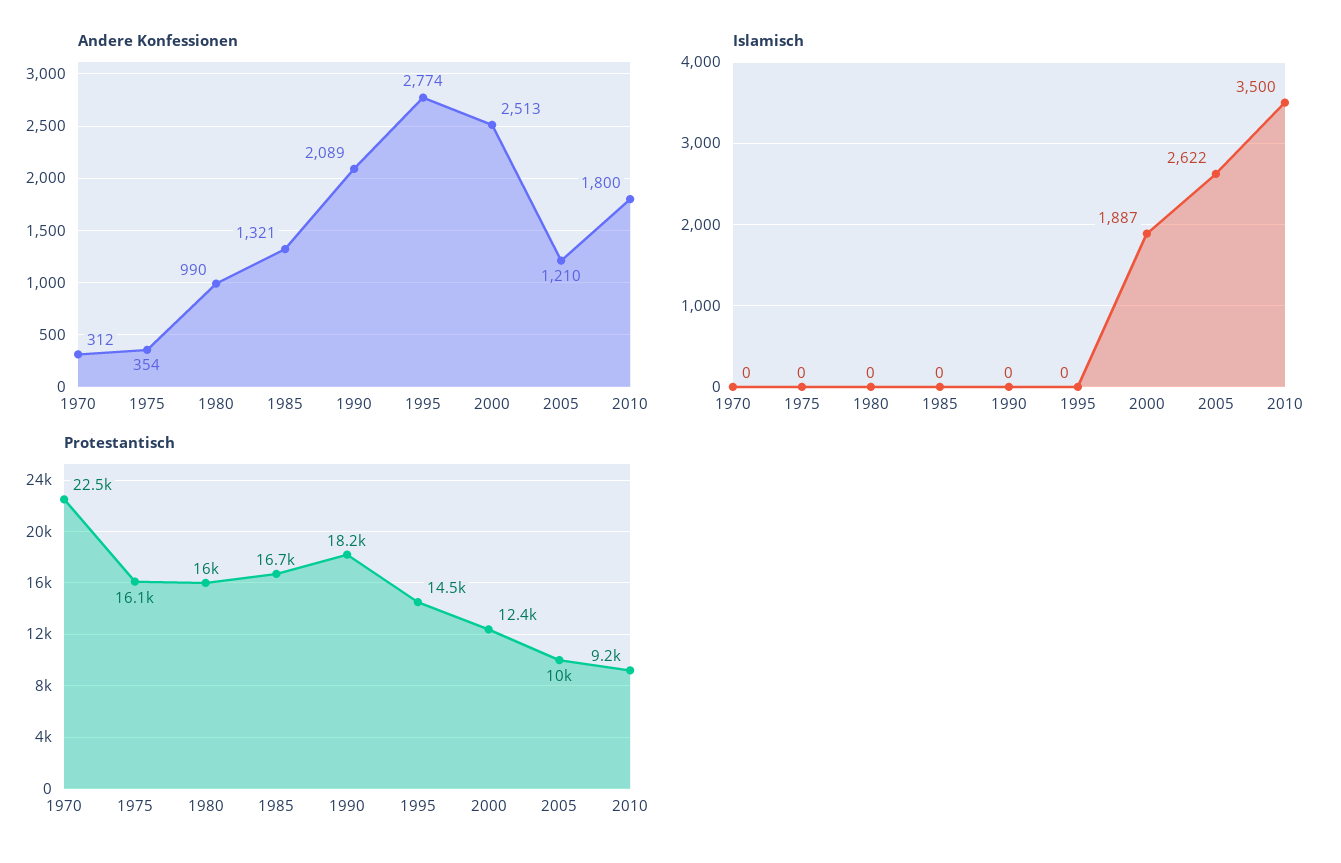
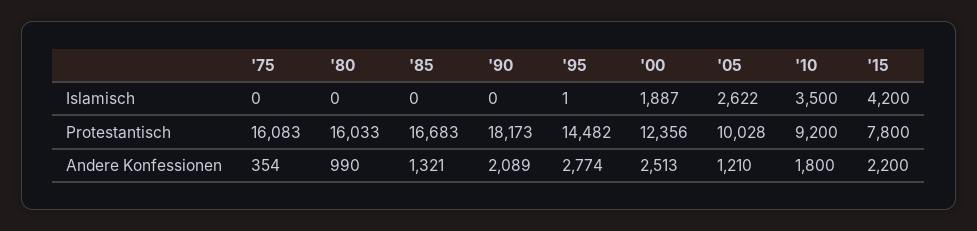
Andere Konfessionen, 1970: 312 -> none
Islamisch, 1970: 0 -> none
Islamisch, 1995: 0 -> 1
Protestantisch, 1970: 22500 -> none
Islamisch, '15: none -> 4200
Protestantisch, '15: none -> 7800
Andere Konfessionen, '15: none -> 2200

